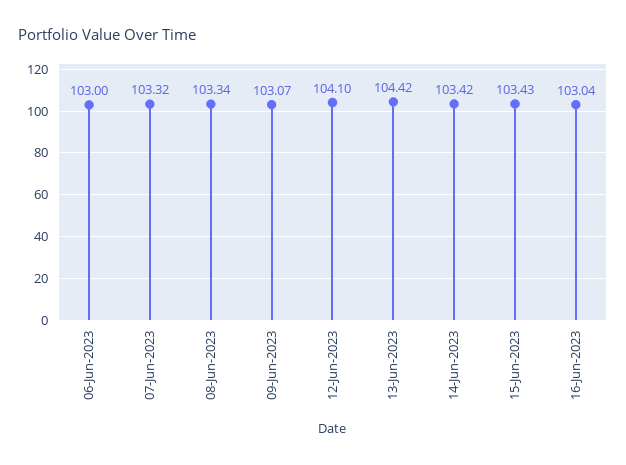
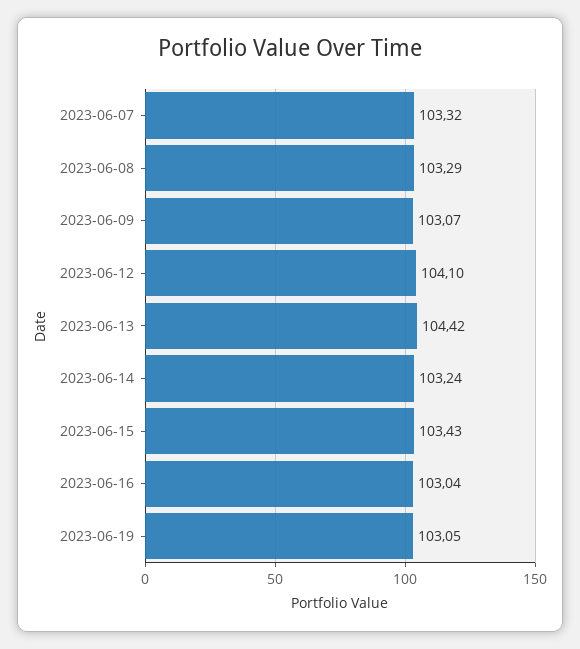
06-Jun-2023: 103 -> none
08-Jun-2023: 103.34 -> 103.29
14-Jun-2023: 103.42 -> 103.24
2023-06-19: none -> 103.05

